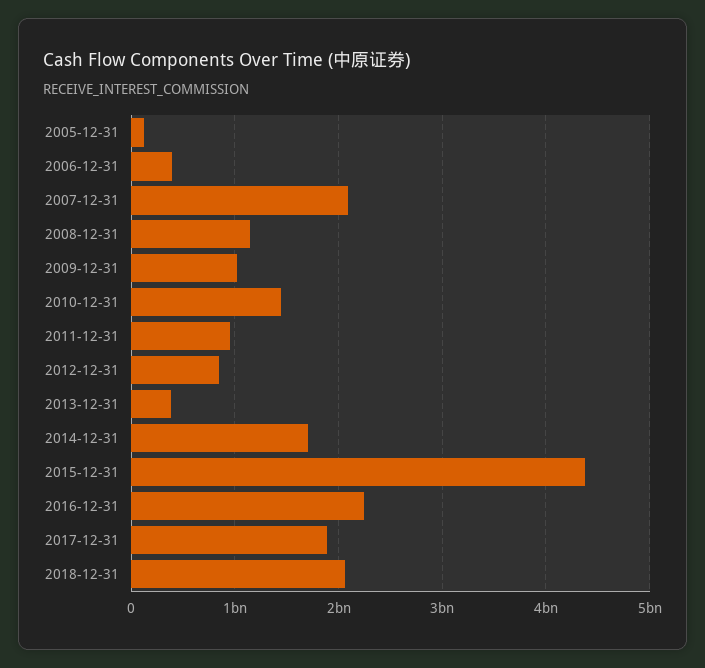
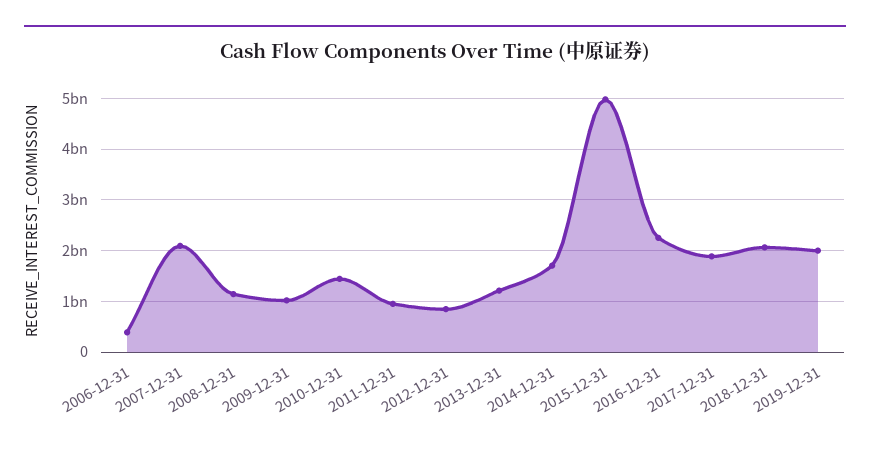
2005-12-31: 100000000 -> none
2013-12-31: 400000000 -> 1200000000
2015-12-31: 4400000000 -> 5000000000
2019-12-31: none -> 2000000000

